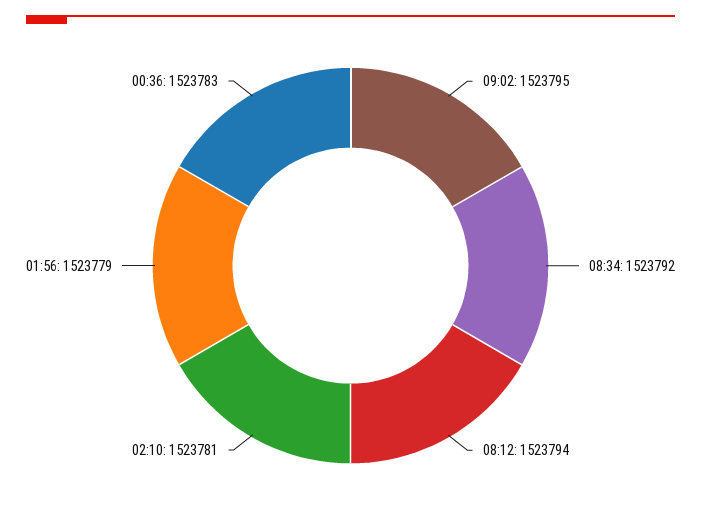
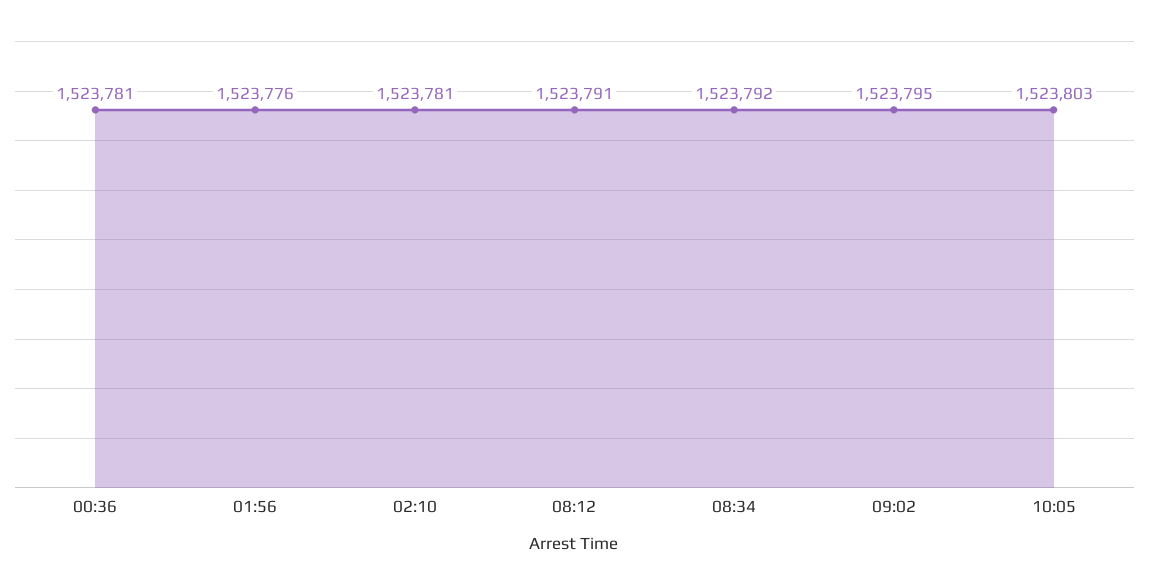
08:12: 1523794 -> 1523791
01:56: 1523779 -> 1523776
00:36: 1523783 -> 1523781
10:05: none -> 1523803

